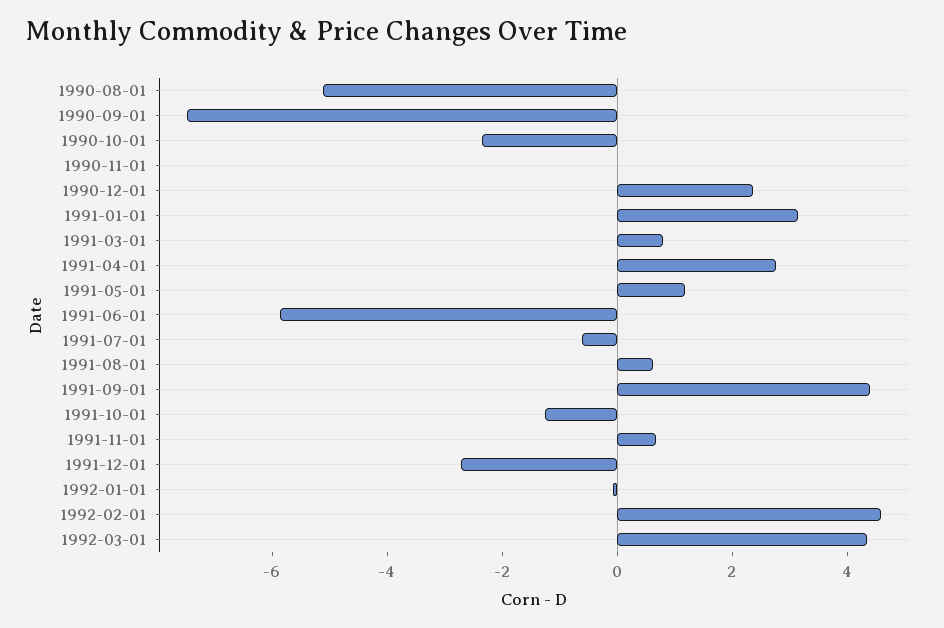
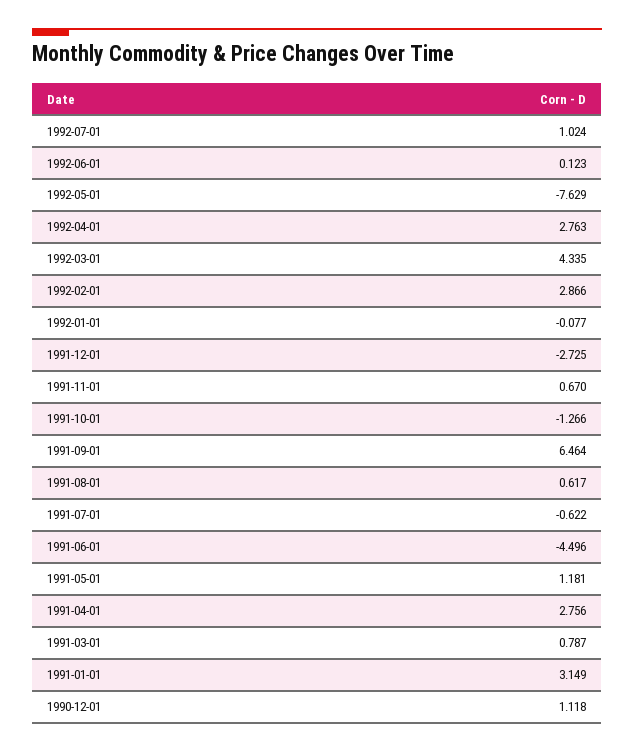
1990-08-01: -5 -> none
1990-09-01: -7.5 -> none
1990-10-01: -2.5 -> none
1990-11-01: 0 -> none
1990-12-01: 2.5 -> 1.118
1991-06-01: -6 -> -4.496
1991-09-01: 4.5 -> 6.464
1992-02-01: 4.5 -> 2.866
1992-07-01: none -> 1.024
1992-06-01: none -> 0.123
1992-05-01: none -> -7.629
1992-04-01: none -> 2.763

